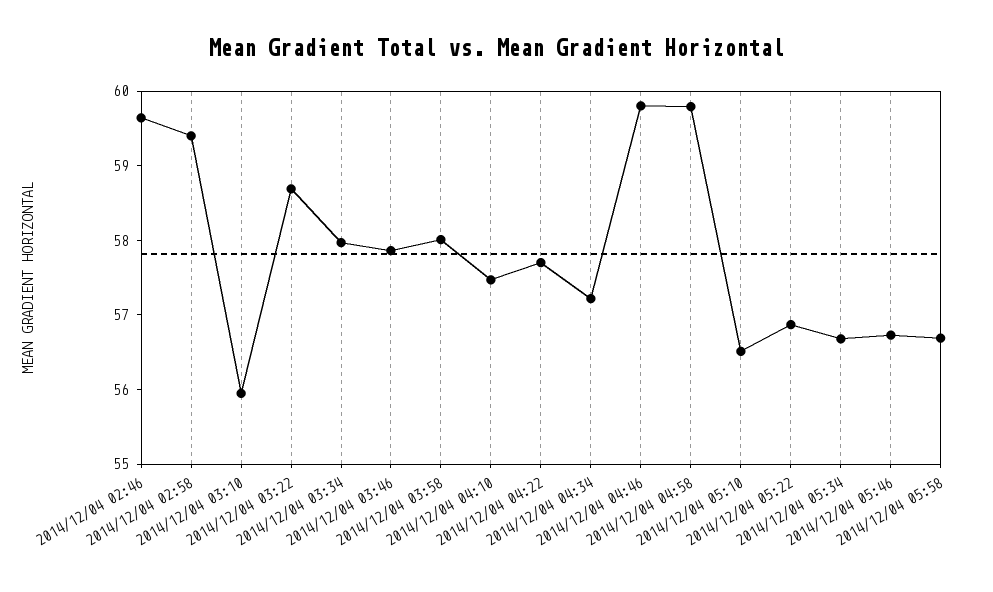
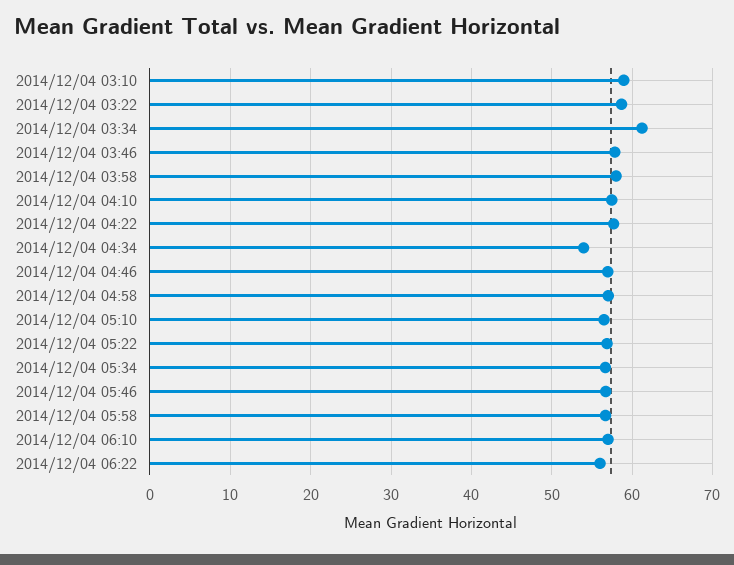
2014/12/04 02:46: 59.6 -> none
2014/12/04 02:58: 59.4 -> none
2014/12/04 03:10: 56 -> 59
2014/12/04 03:34: 58 -> 61
2014/12/04 04:34: 57.2 -> 54
2014/12/04 04:46: 59.8 -> 57
2014/12/04 04:58: 59.8 -> 57
2014/12/04 06:10: none -> 57
2014/12/04 06:22: none -> 56

